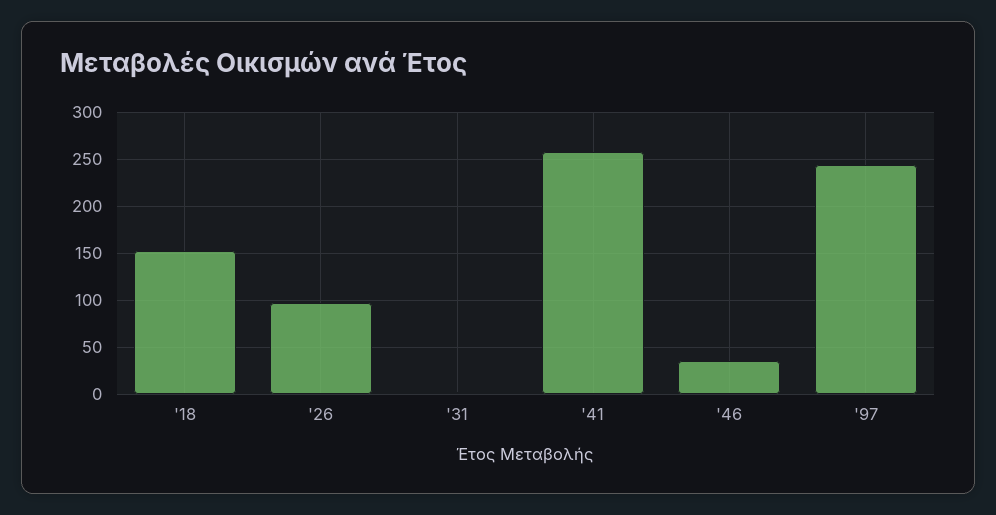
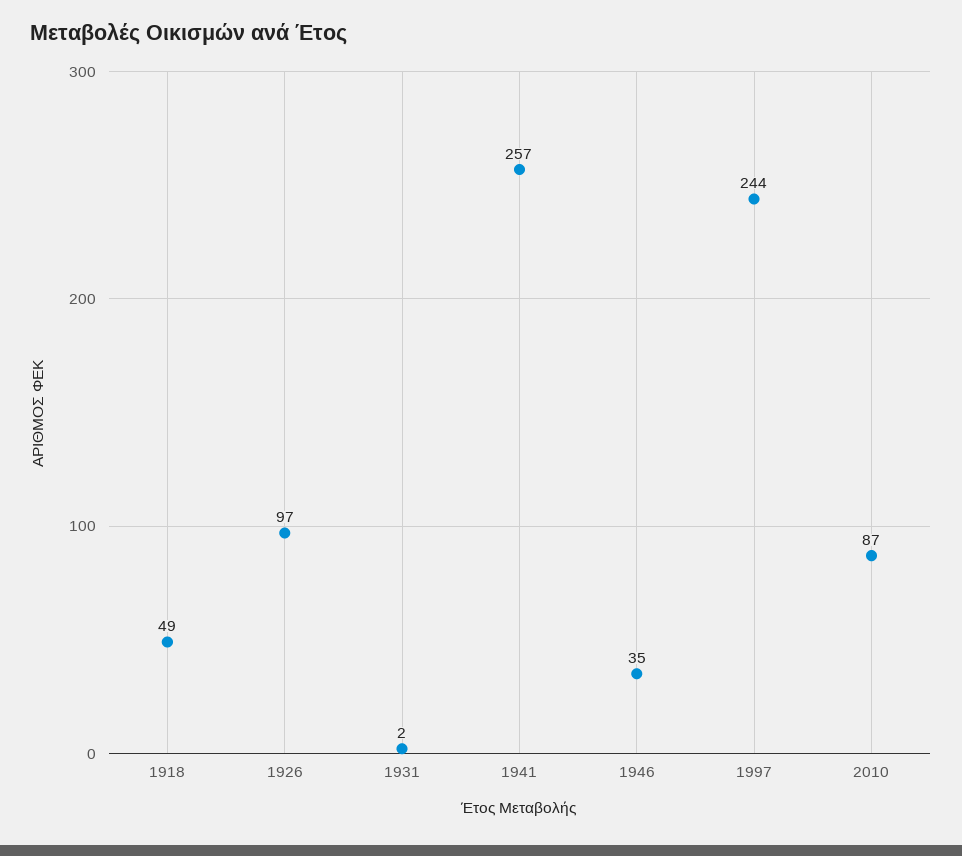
'18: 150 -> 49
2010: none -> 87

